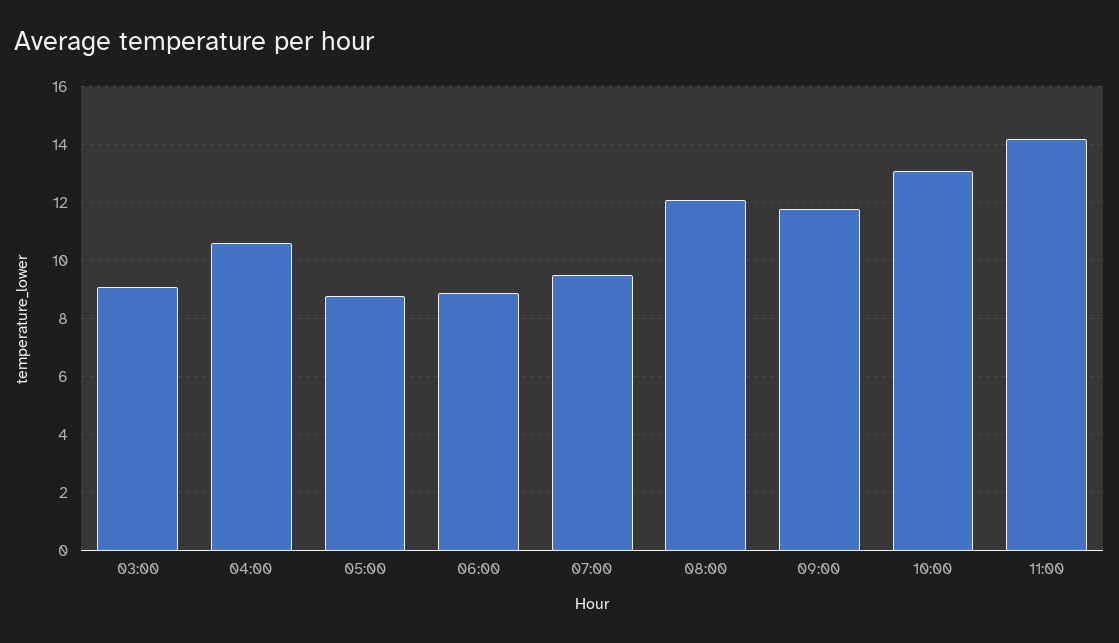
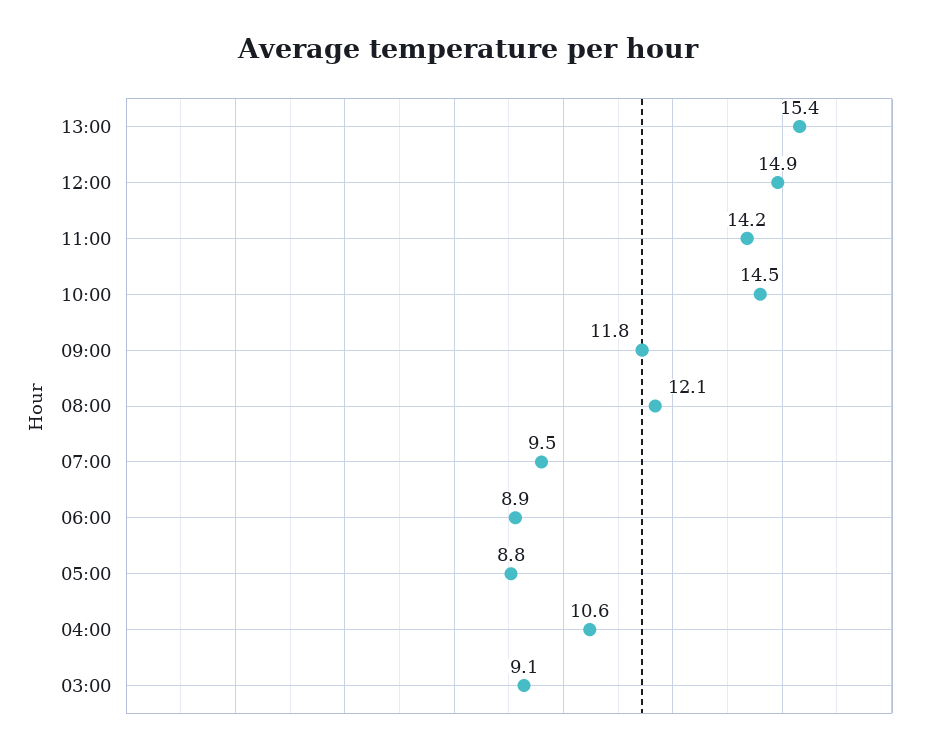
10:00: 13 -> 14.5
13:00: none -> 15.4
12:00: none -> 14.9

